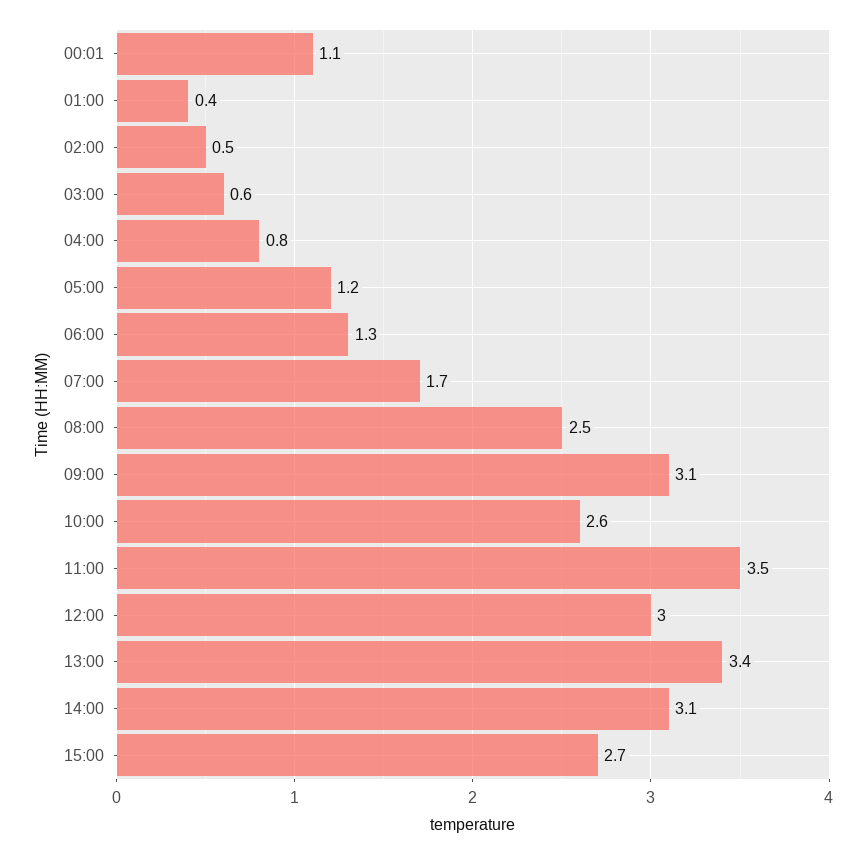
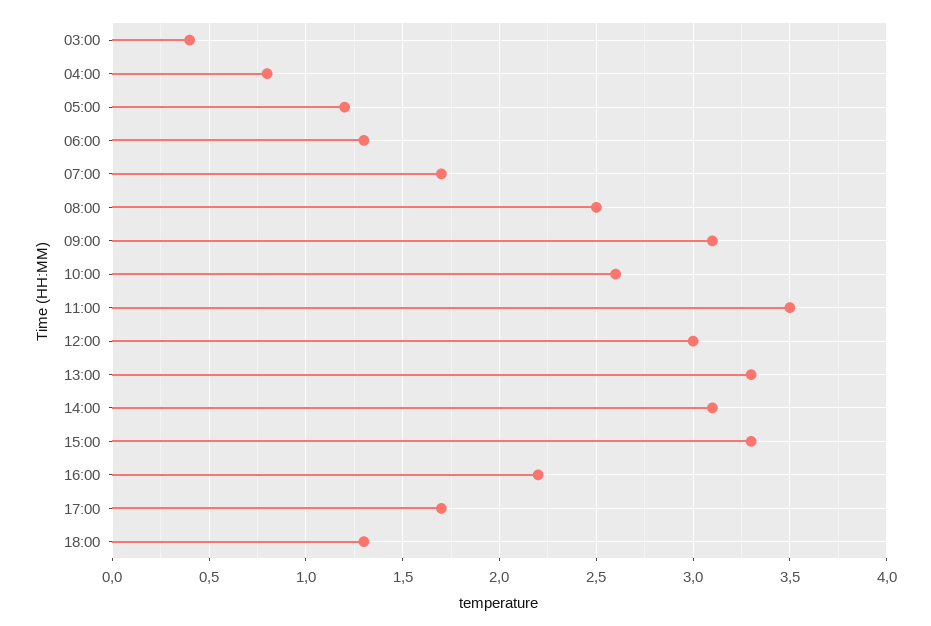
00:01: 1.1 -> none
01:00: 0.4 -> none
02:00: 0.5 -> none
03:00: 0.6 -> 0.4
13:00: 3.4 -> 3.3
15:00: 2.7 -> 3.3
16:00: none -> 2.2
17:00: none -> 1.7
18:00: none -> 1.3

